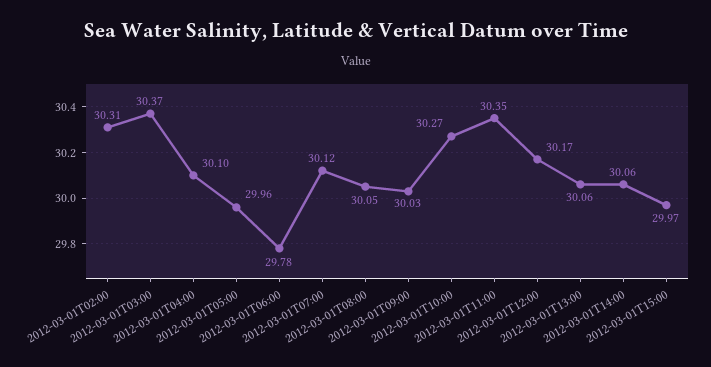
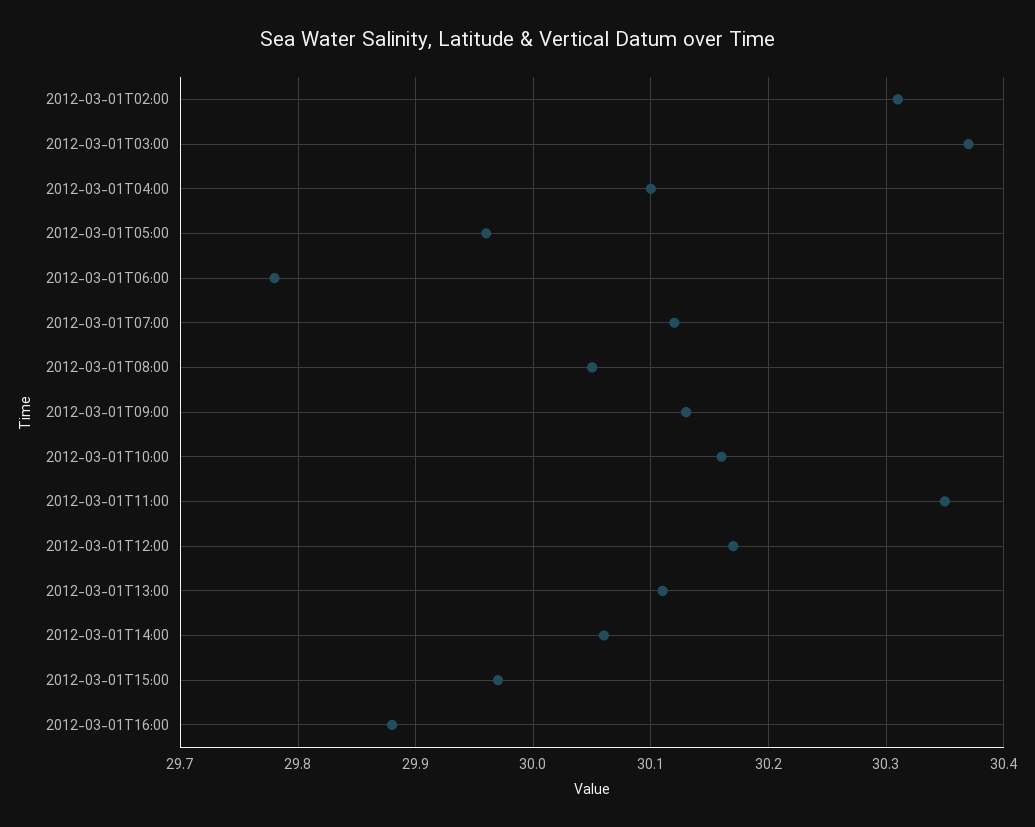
2012-03-01T09:00: 30.03 -> 30.13
2012-03-01T10:00: 30.27 -> 30.16
2012-03-01T13:00: 30.06 -> 30.11
2012-03-01T16:00: none -> 29.88

